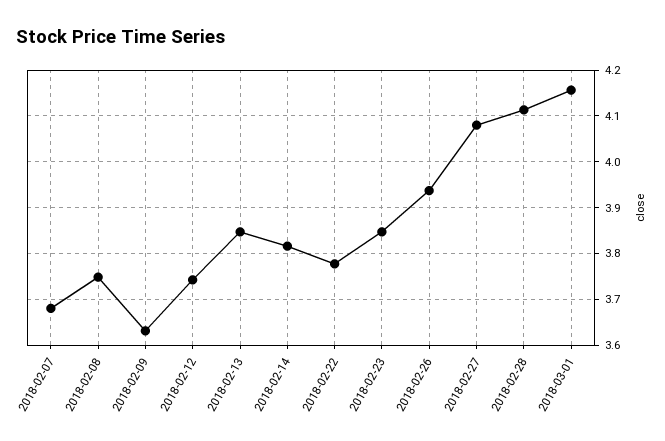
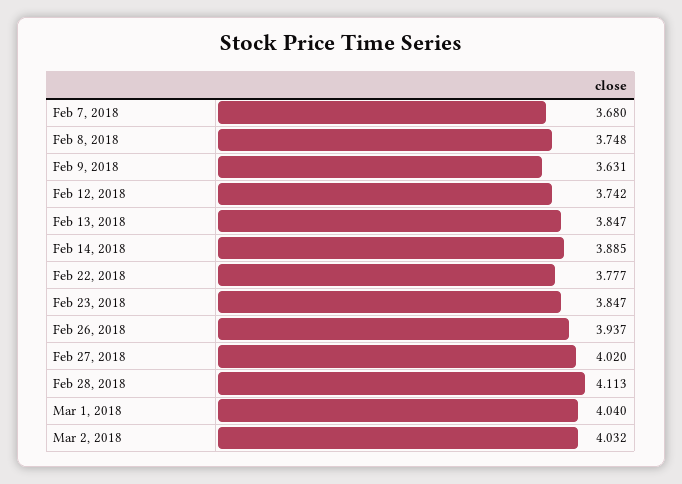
2018-02-14: 3.82 -> 3.885
2018-02-27: 4.08 -> 4.02
2018-03-01: 4.16 -> 4.04
Mar 2, 2018: none -> 4.032

